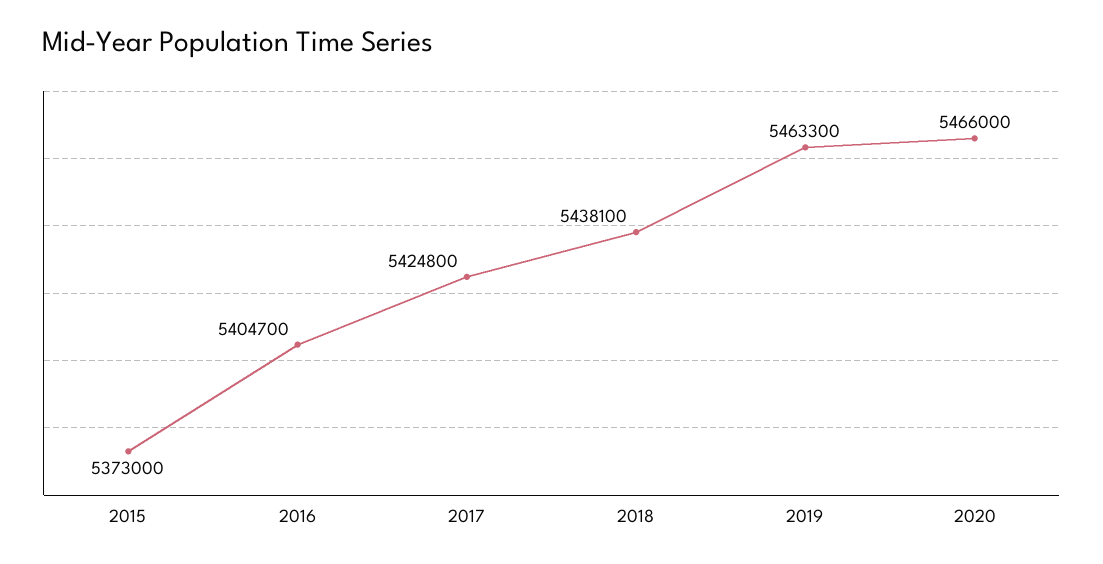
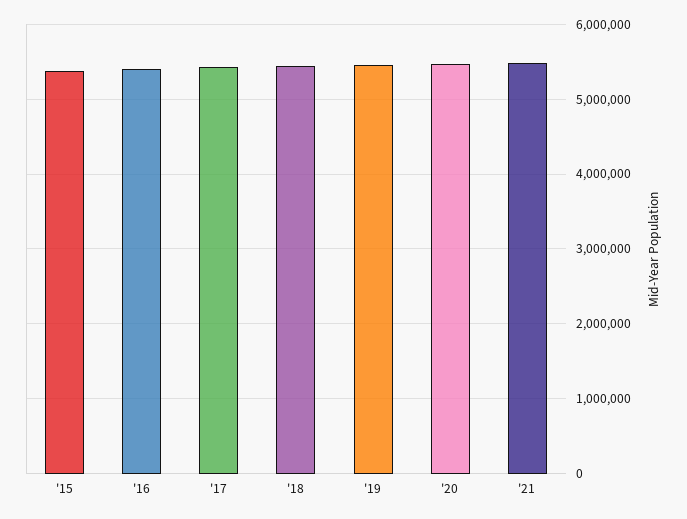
'21: none -> 5500000

